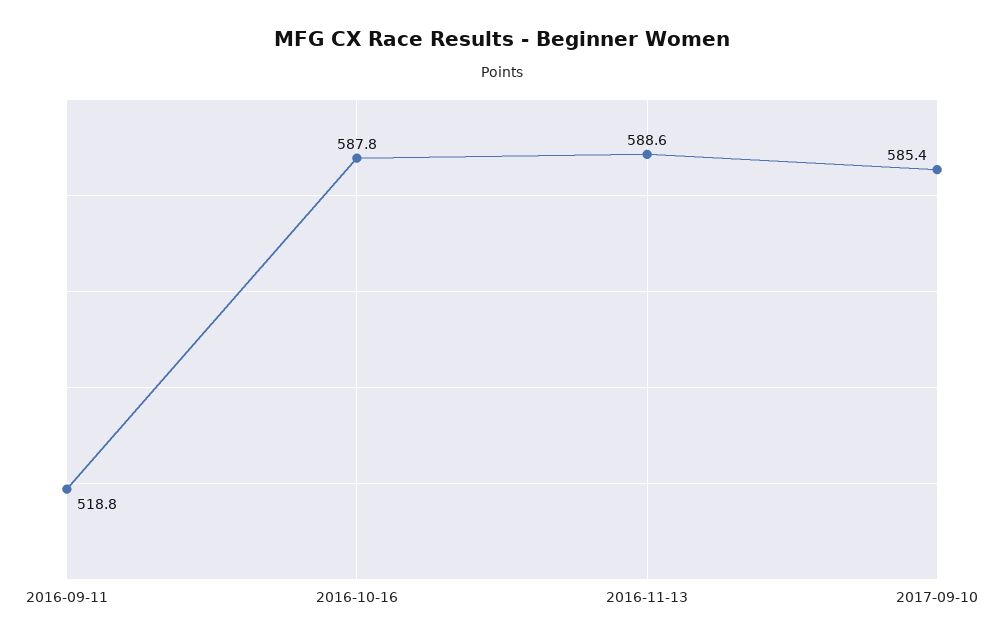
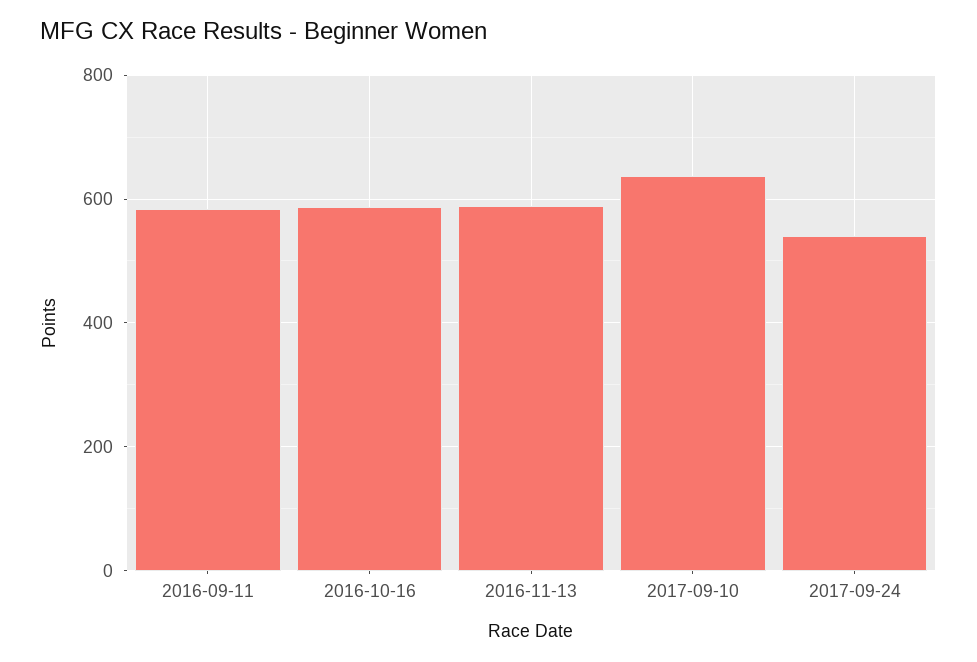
2016-09-11: 518.8 -> 580
2017-09-10: 585.4 -> 640
2017-09-24: none -> 540

